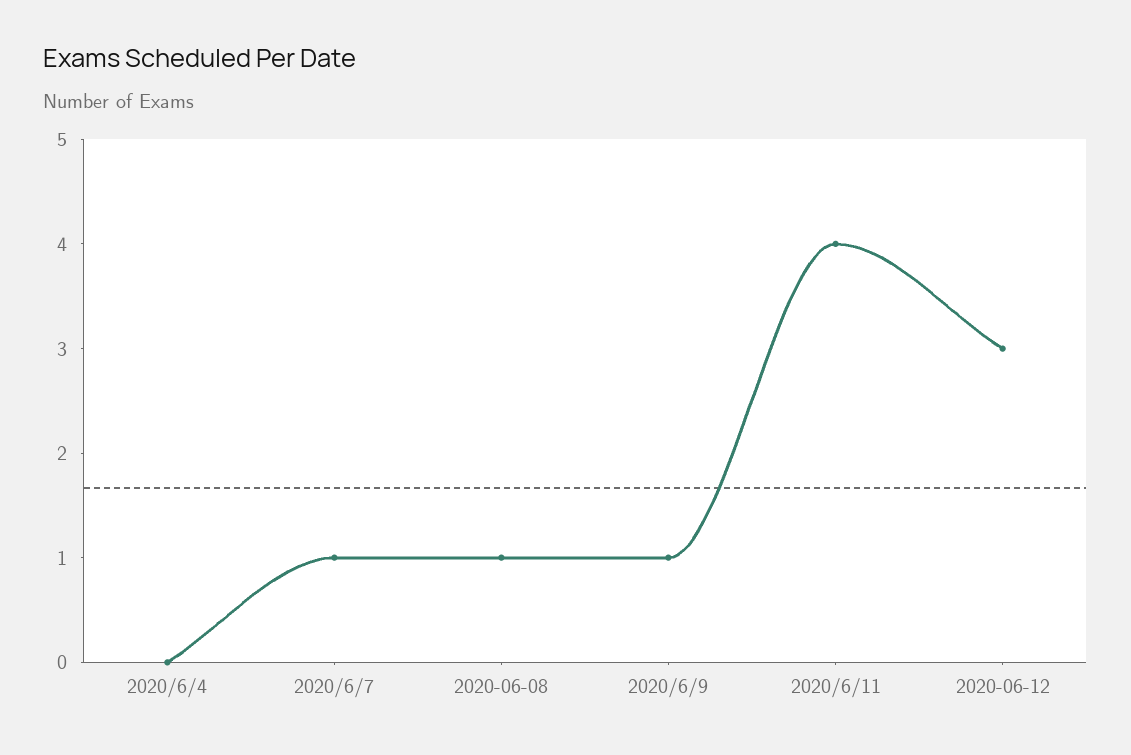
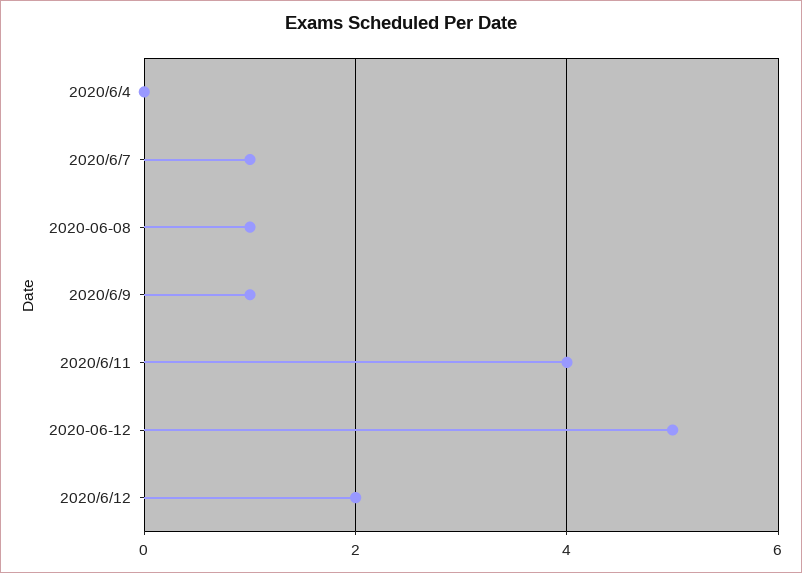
2020-06-12: 3 -> 5
2020/6/12: none -> 2

